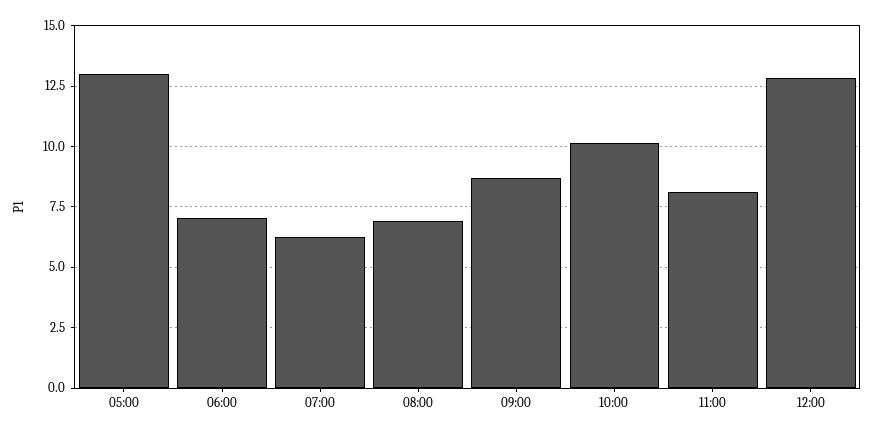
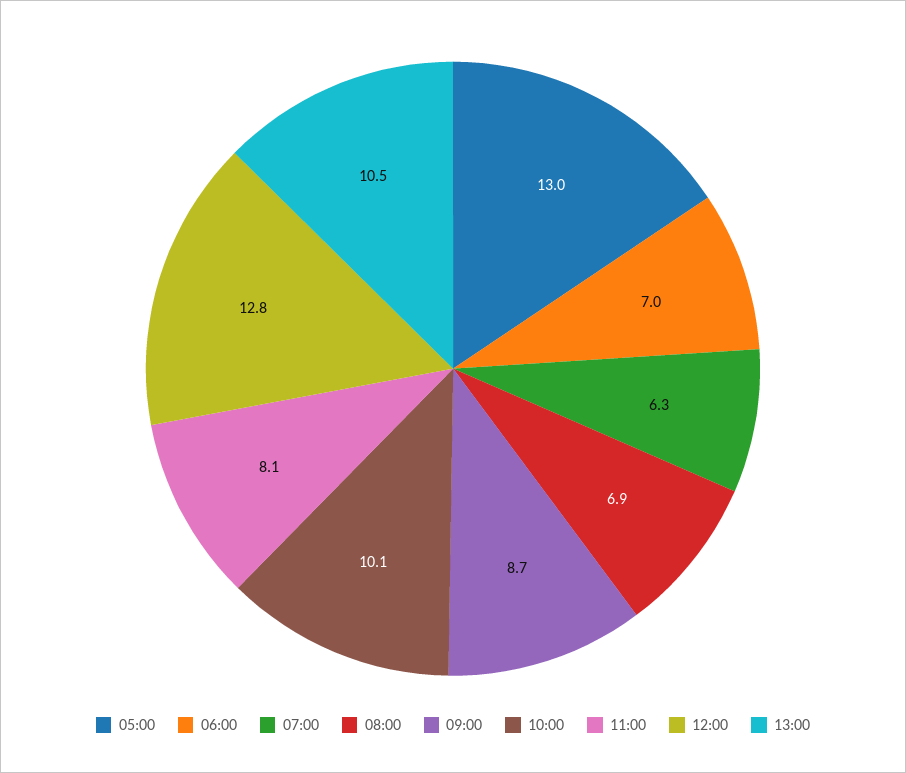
13:00: none -> 10.5

